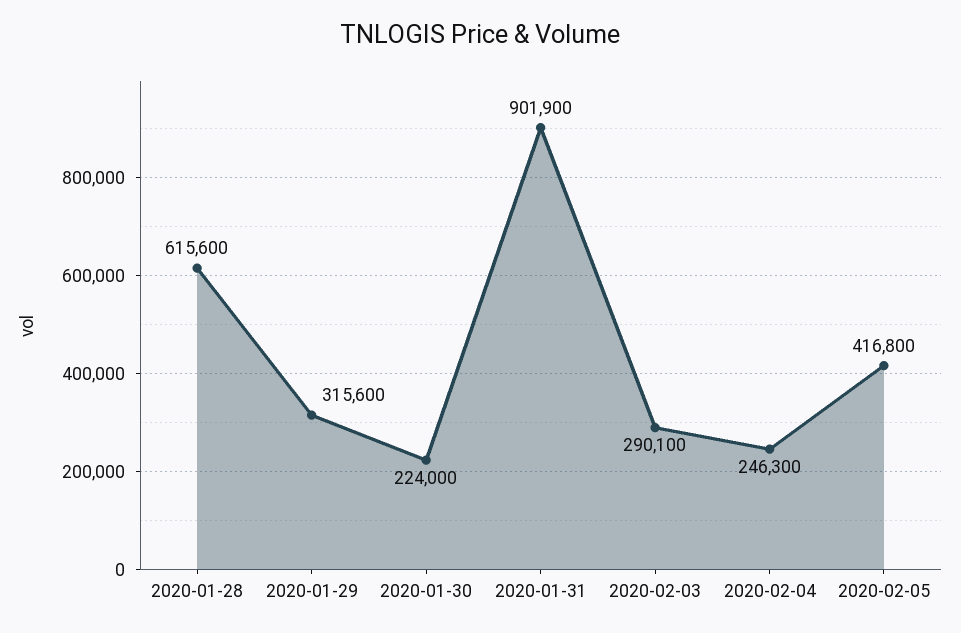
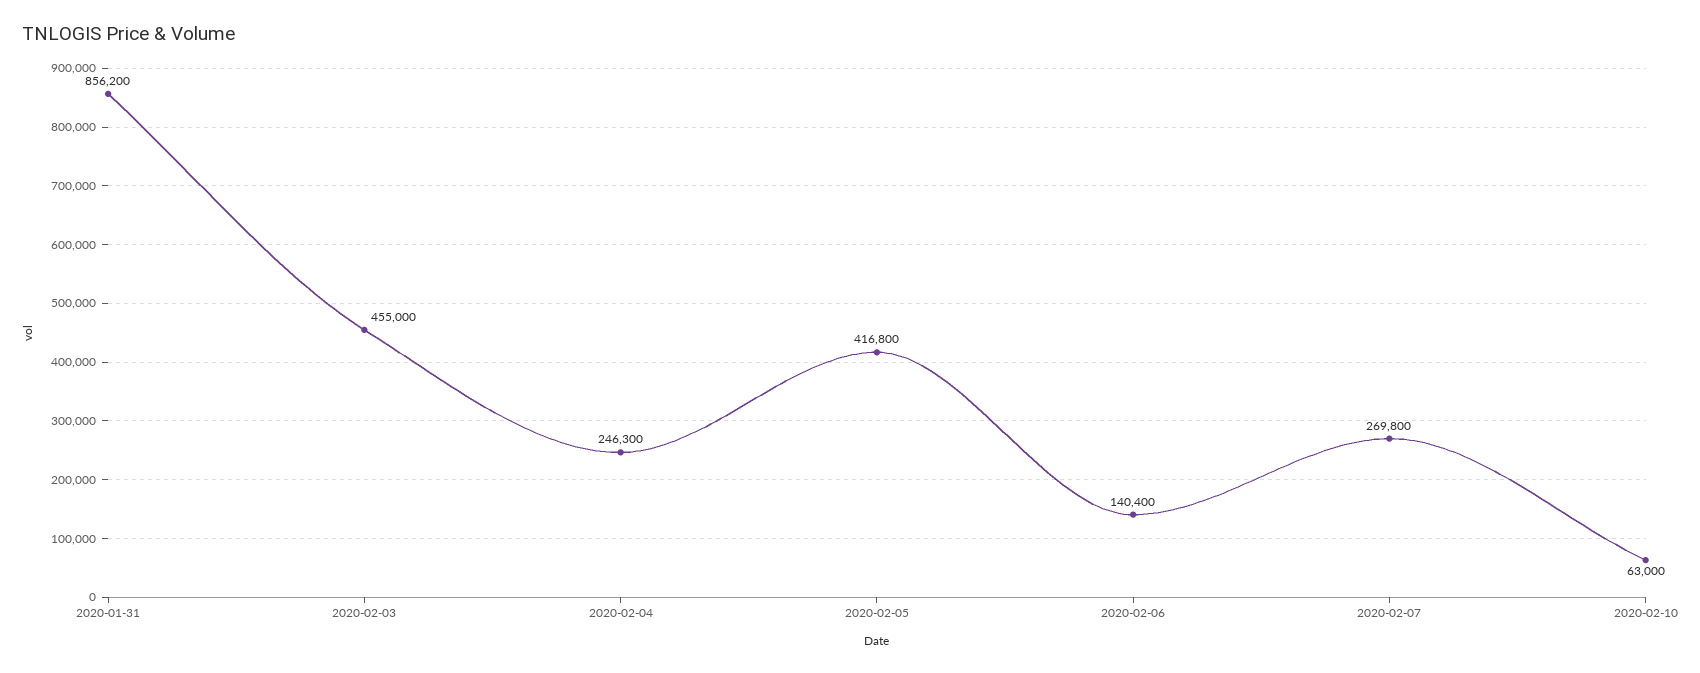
2020-01-28: 615600 -> none
2020-01-29: 315600 -> none
2020-01-30: 224000 -> none
2020-01-31: 901900 -> 856200
2020-02-03: 290100 -> 455000
2020-02-06: none -> 140400
2020-02-07: none -> 269800
2020-02-10: none -> 63000

